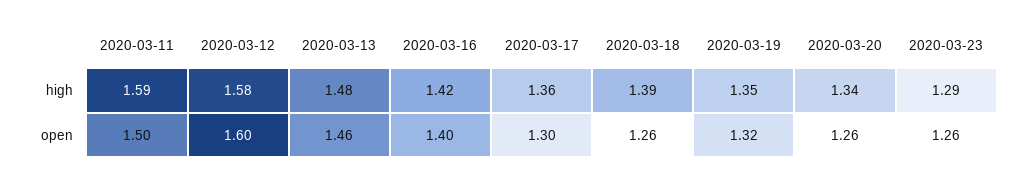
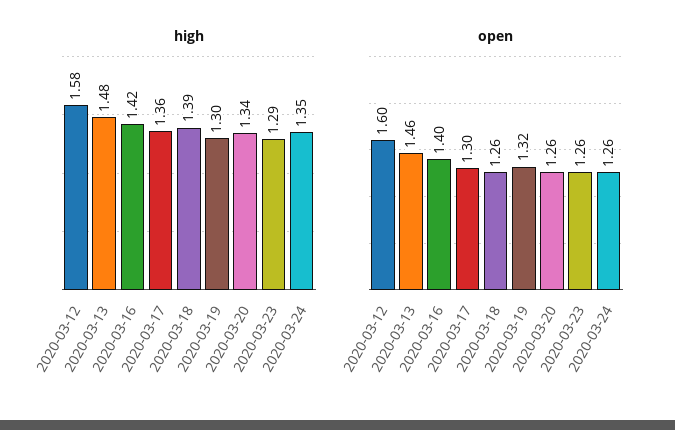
high, 2020-03-11: 1.59 -> none
high, 2020-03-19: 1.35 -> 1.3
open, 2020-03-11: 1.5 -> none
high, 2020-03-24: none -> 1.35
open, 2020-03-24: none -> 1.26

